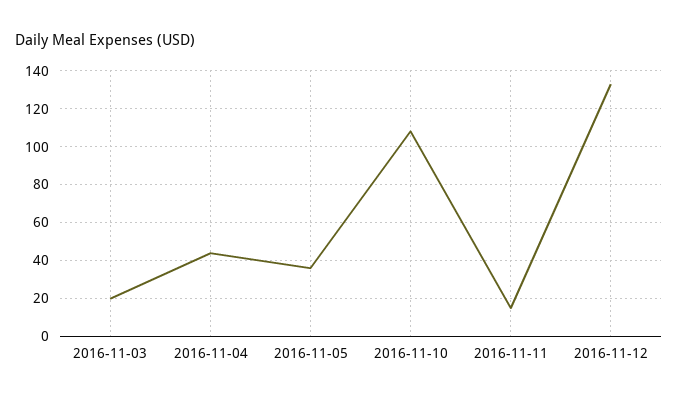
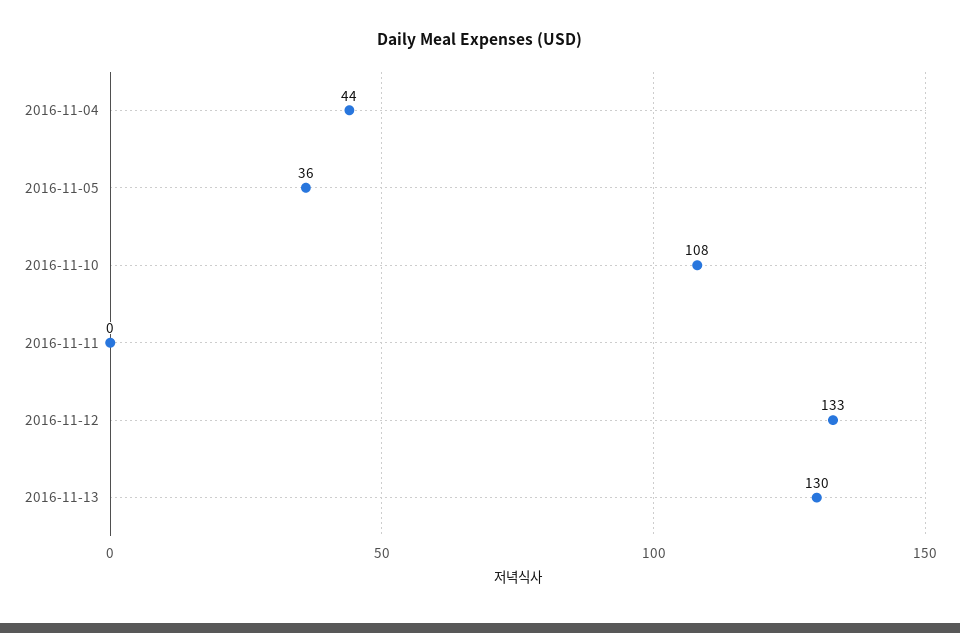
2016-11-03: 20 -> none
2016-11-11: 15 -> 0
2016-11-13: none -> 130

